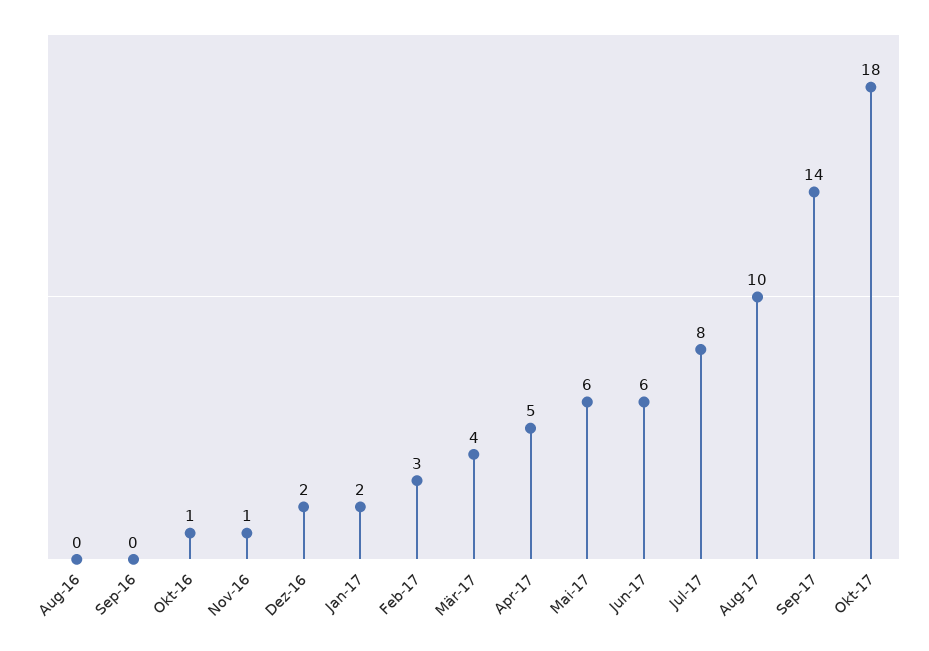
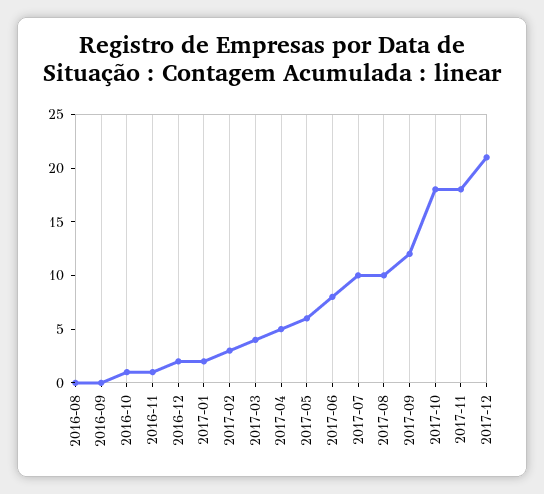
Jun-17: 6 -> 8
Jul-17: 8 -> 10
Sep-17: 14 -> 12
2017-11: none -> 18
2017-12: none -> 21

